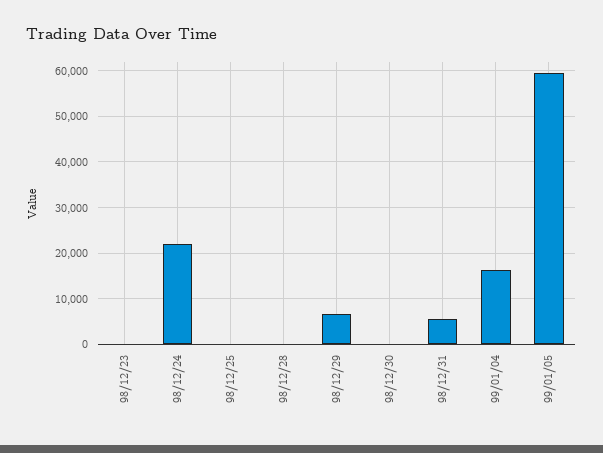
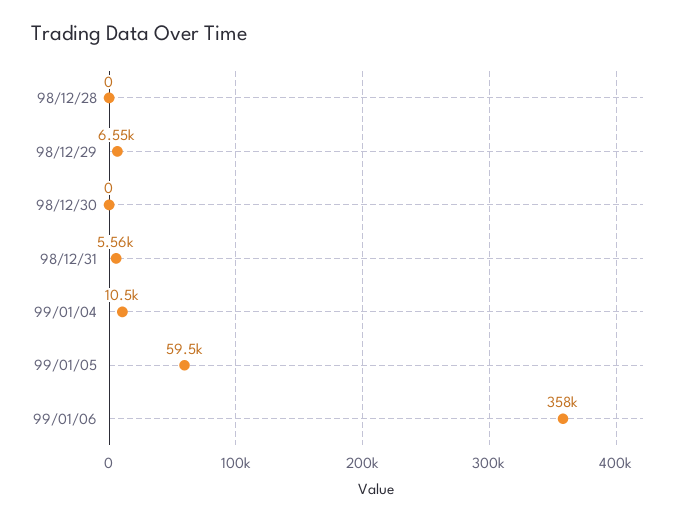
98/12/23: 0 -> none
98/12/24: 22000 -> none
98/12/25: 0 -> none
99/01/04: 16000 -> 10500
99/01/06: none -> 358000

